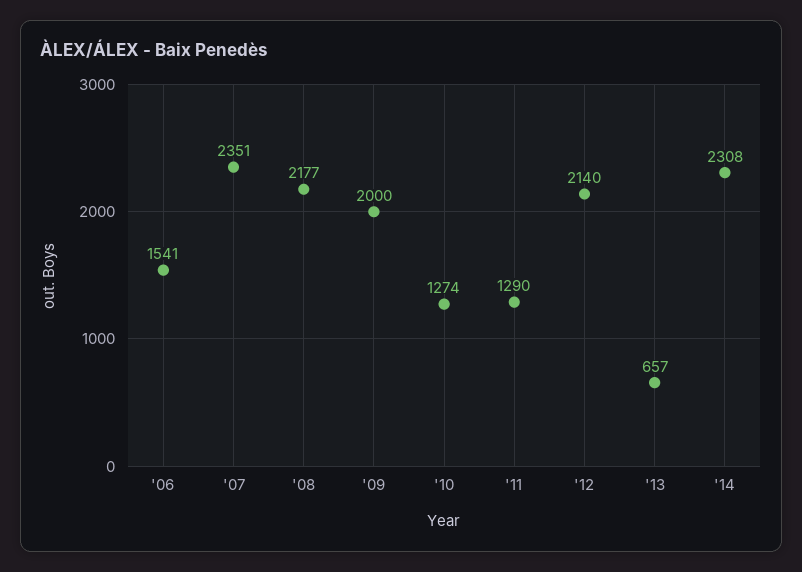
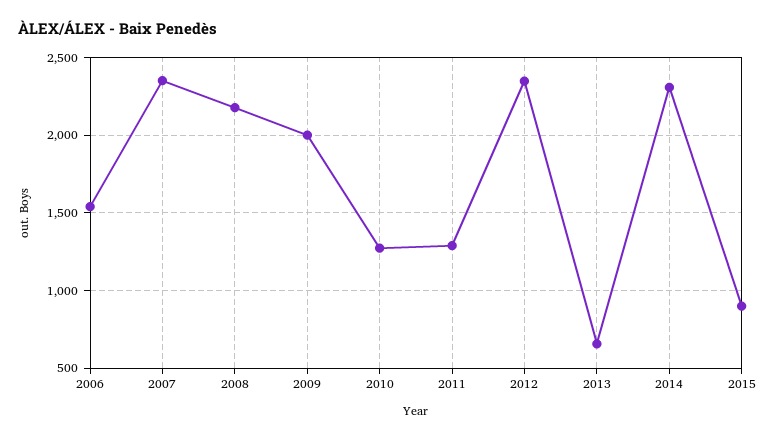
'12: 2140 -> 2350
2015: none -> 900

